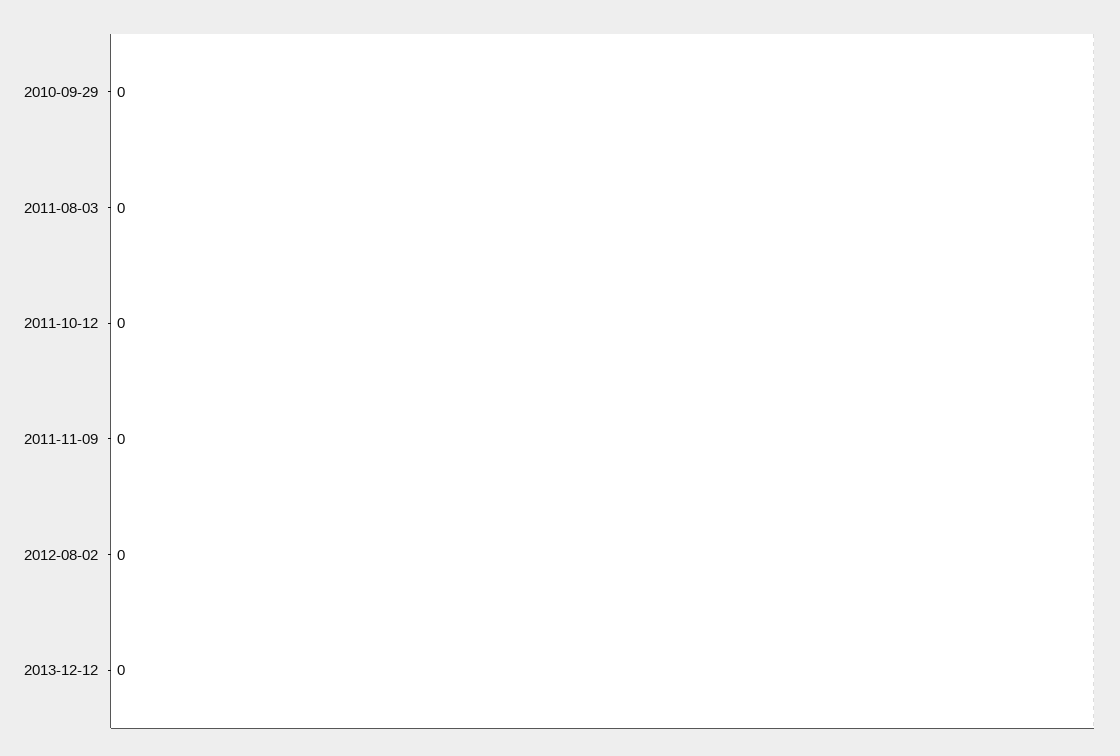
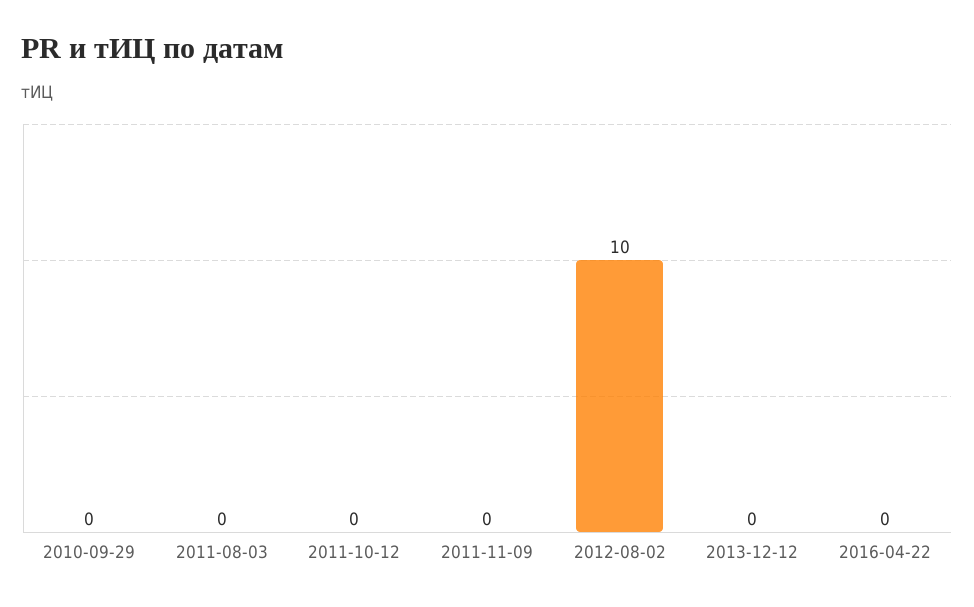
2012-08-02: 0 -> 10
2016-04-22: none -> 0

